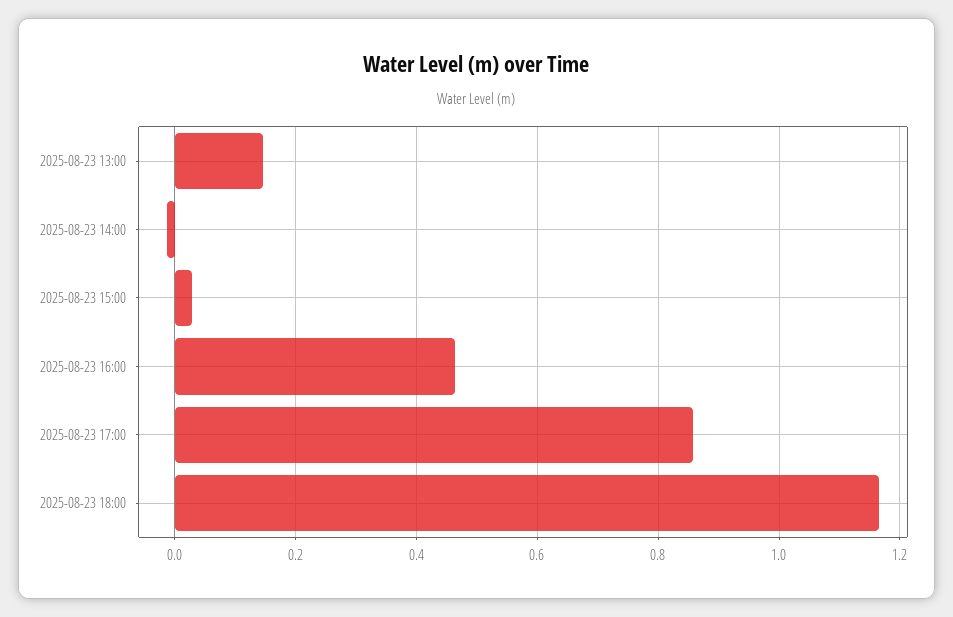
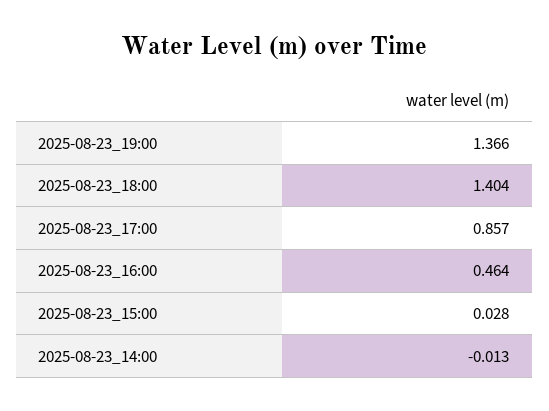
2025-08-23 13:00: 0.14 -> none
2025-08-23 18:00: 1.16 -> 1.404
2025-08-23_19:00: none -> 1.366

